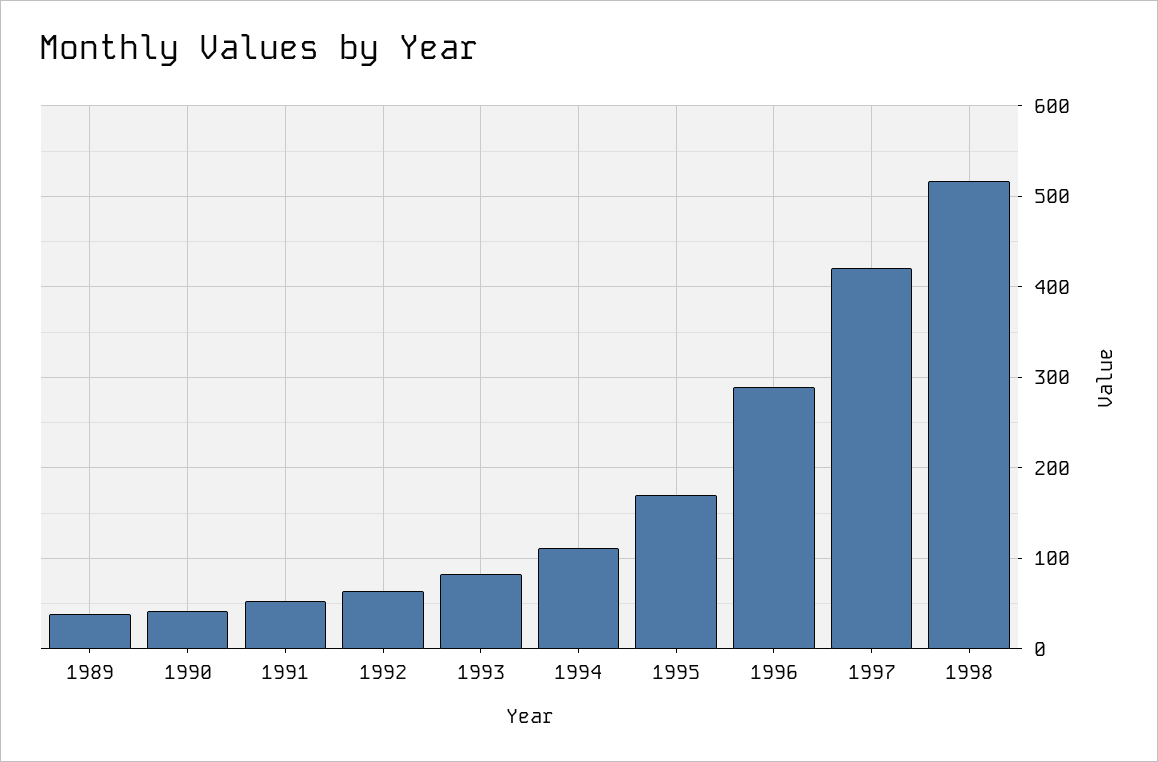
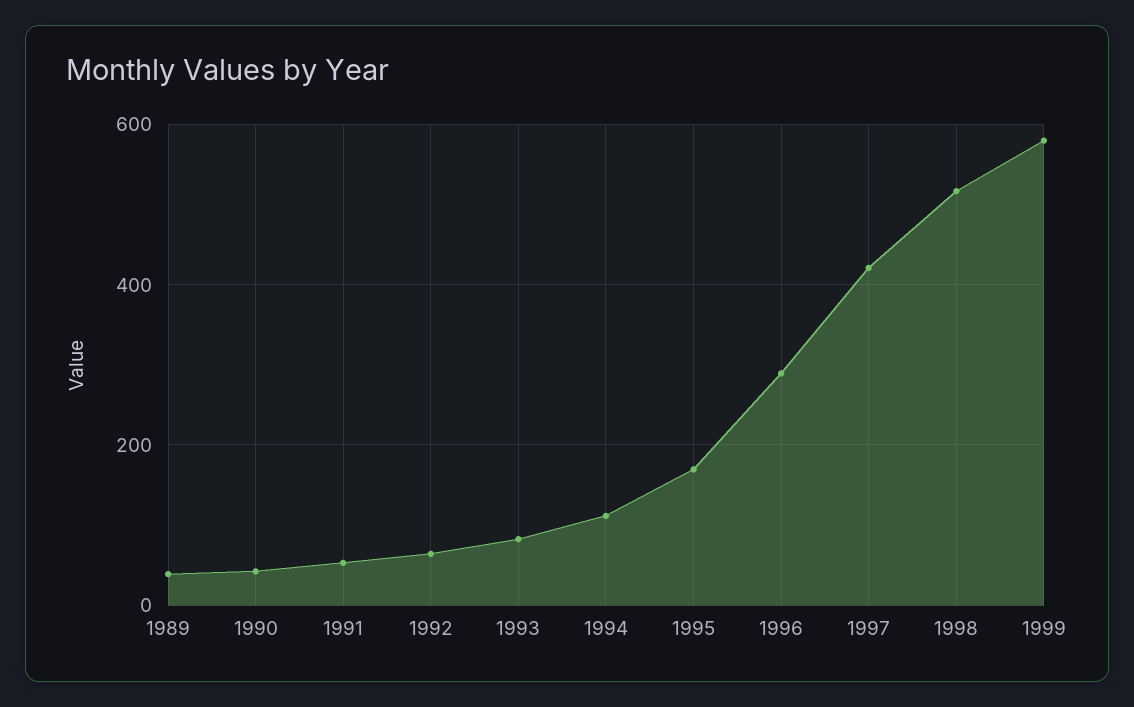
1999: none -> 580

